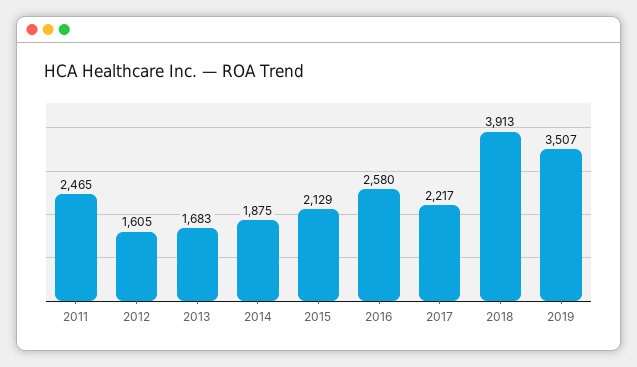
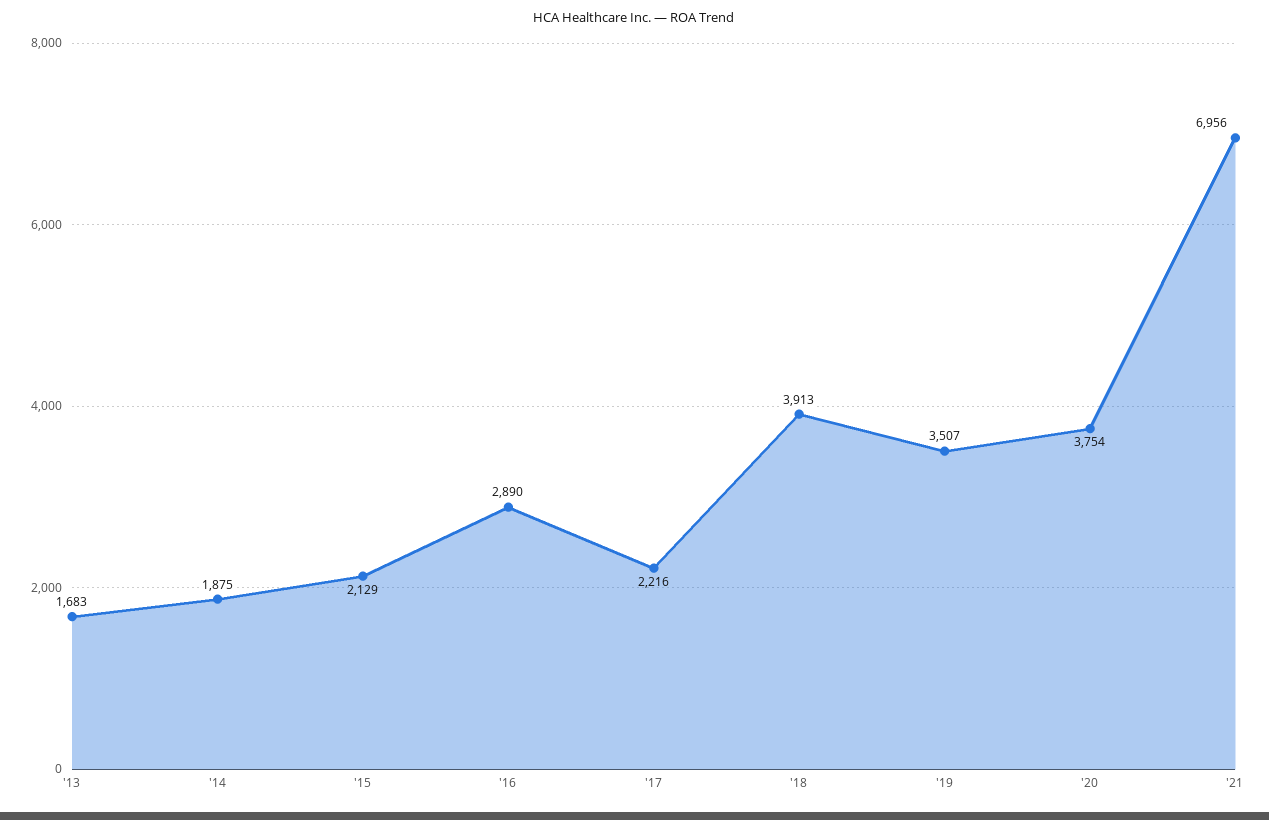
2011: 2465 -> none
2012: 1605 -> none
2016: 2580 -> 2890
2017: 2217 -> 2216
'20: none -> 3754
'21: none -> 6956

